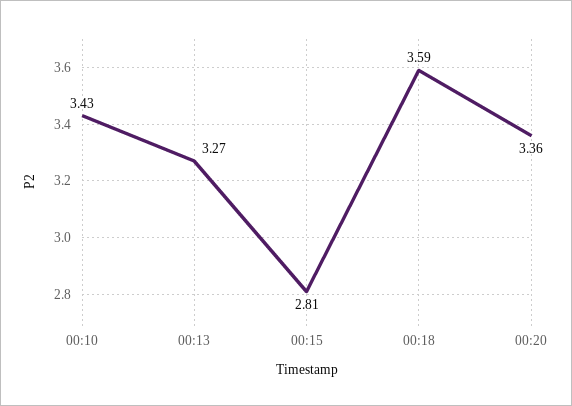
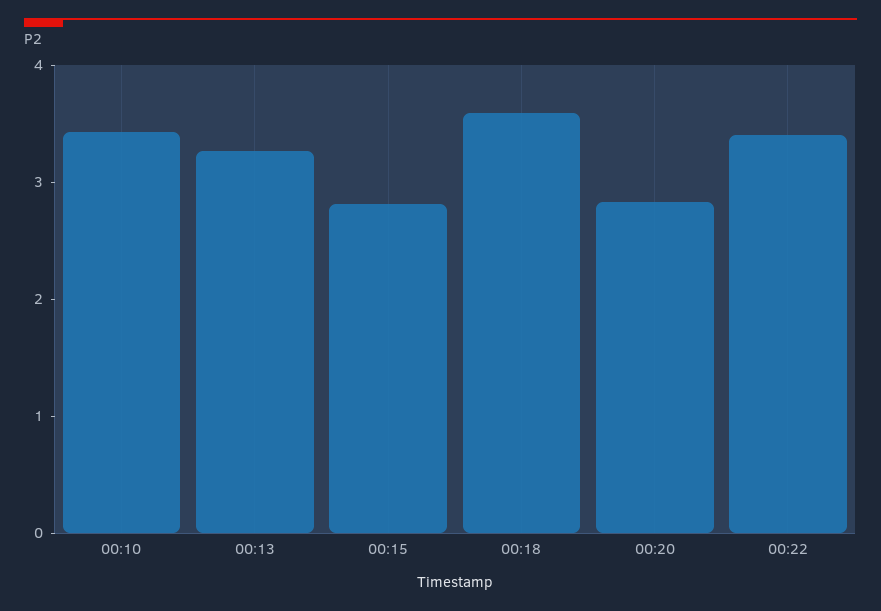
00:20: 3.36 -> 2.8
00:22: none -> 3.4

